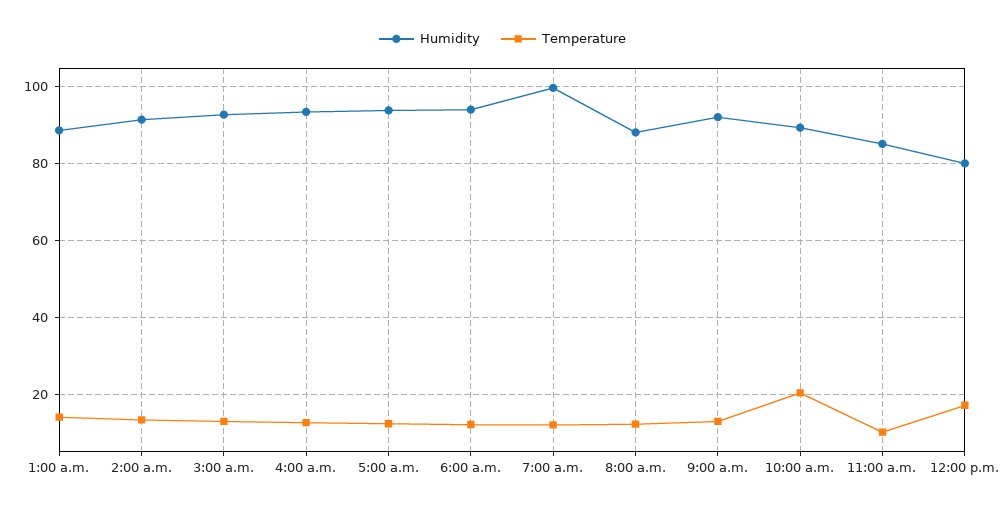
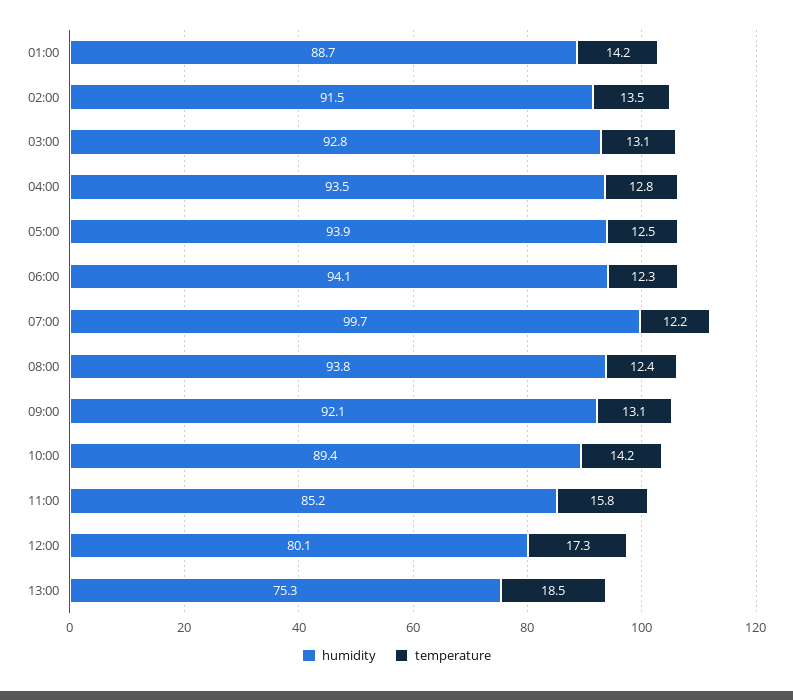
Humidity, 8:00 a.m.: 88 -> 93.8
Temperature, 10:00 a.m.: 20 -> 14.2
Temperature, 11:00 a.m.: 10 -> 15.8
Humidity, 13:00: none -> 75.3
Temperature, 13:00: none -> 18.5

